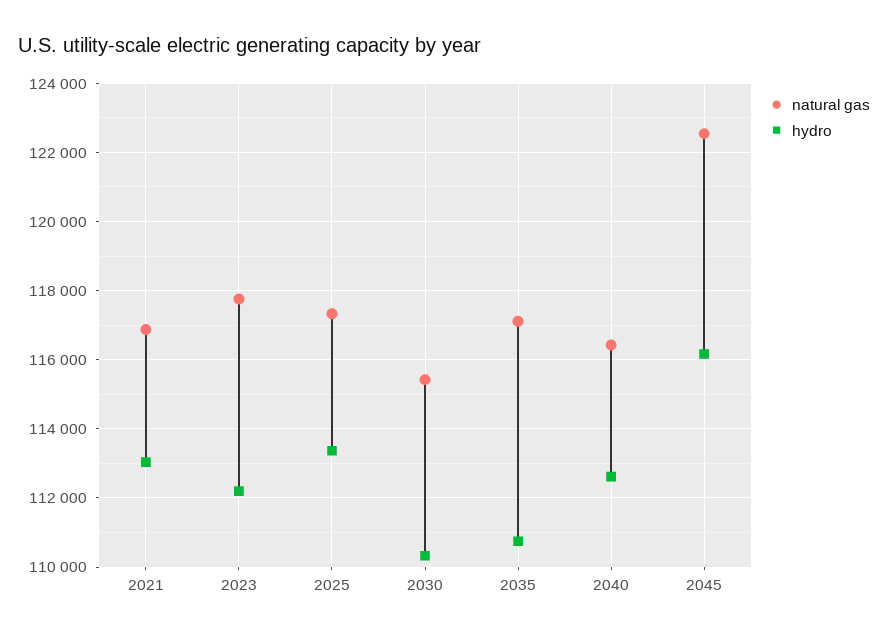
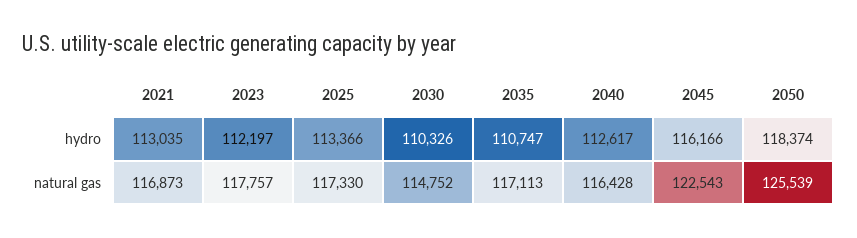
natural gas, 2030: 115400 -> 114752
hydro, 2050: none -> 118374
natural gas, 2050: none -> 125539

